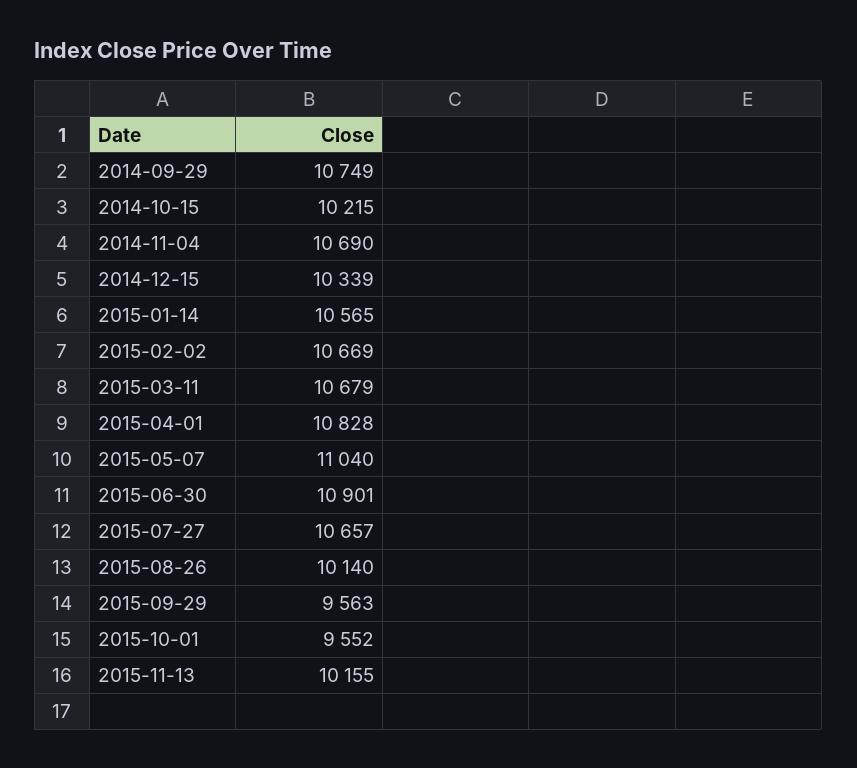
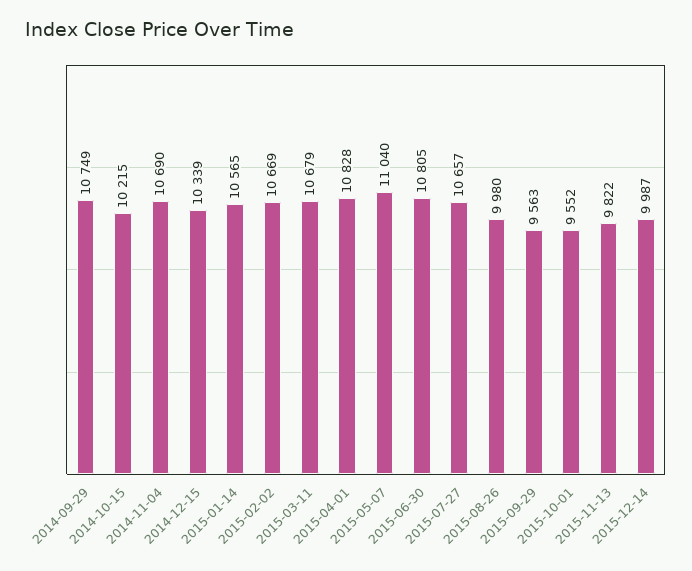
2015-06-30: 10901 -> 10805
2015-08-26: 10140 -> 9980
2015-11-13: 10155 -> 9822
2015-12-14: none -> 9987

